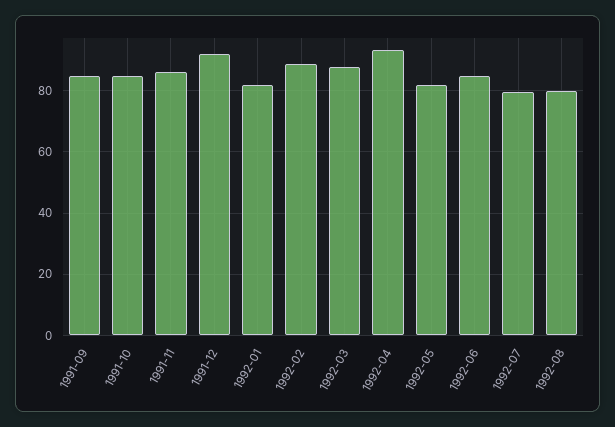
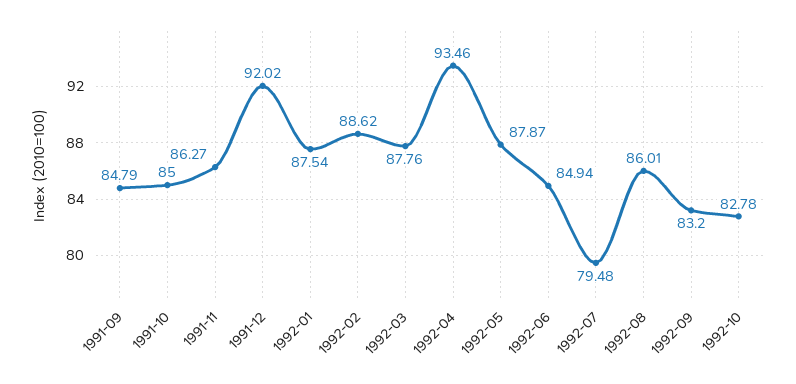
1992-01: 82 -> 87.54
1992-05: 82 -> 87.87
1992-08: 80 -> 86.01
1992-09: none -> 83.2
1992-10: none -> 82.78

